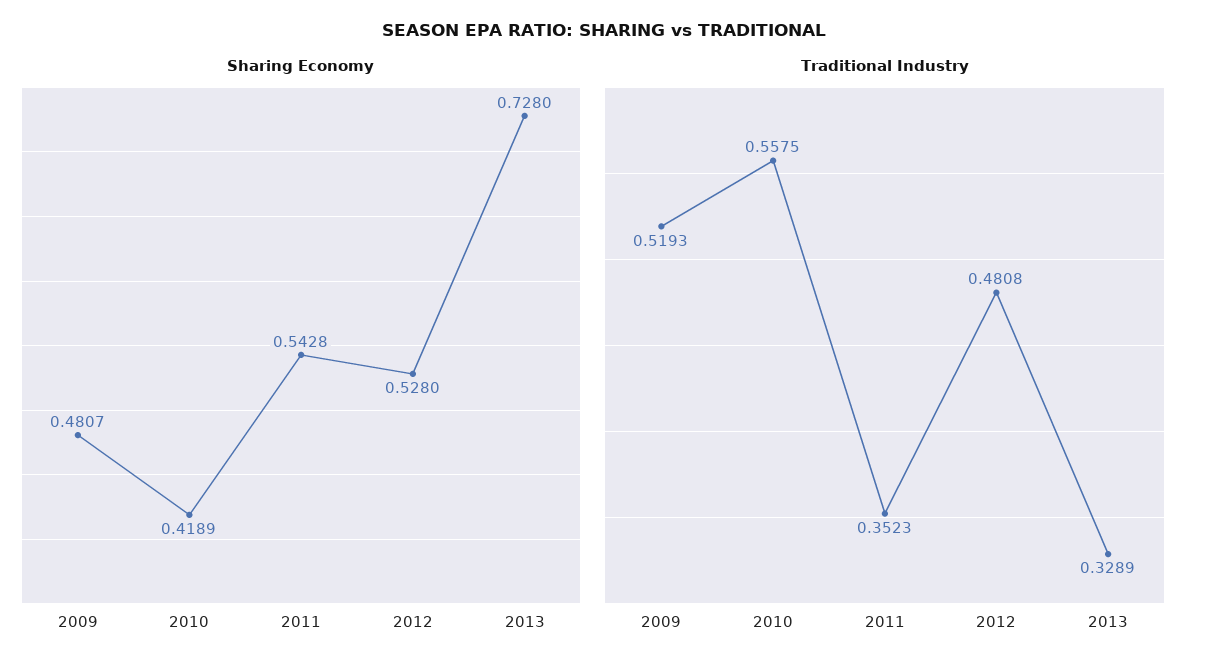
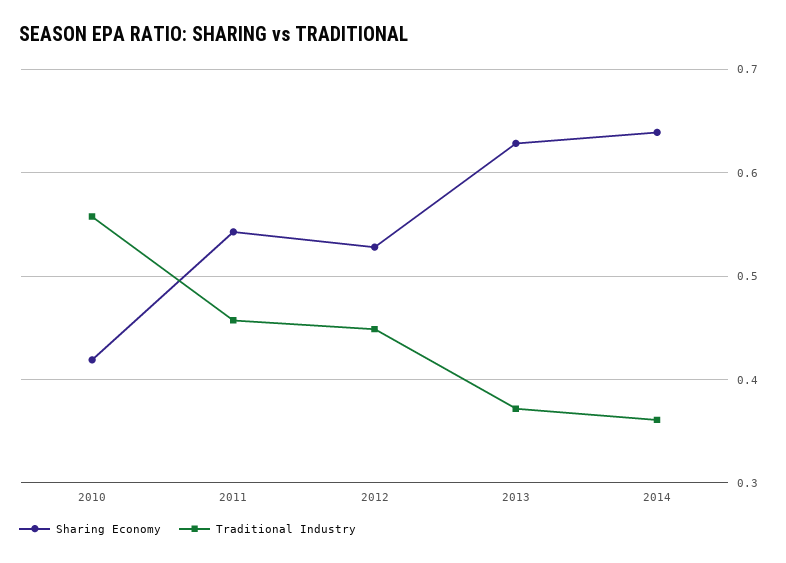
Sharing Economy, 2009: 0.4807 -> none
Sharing Economy, 2013: 0.728 -> 0.63
Traditional Industry, 2009: 0.5193 -> none
Traditional Industry, 2011: 0.3523 -> 0.46
Traditional Industry, 2012: 0.4808 -> 0.45
Traditional Industry, 2013: 0.3289 -> 0.37
Sharing Economy, 2014: none -> 0.64
Traditional Industry, 2014: none -> 0.36

